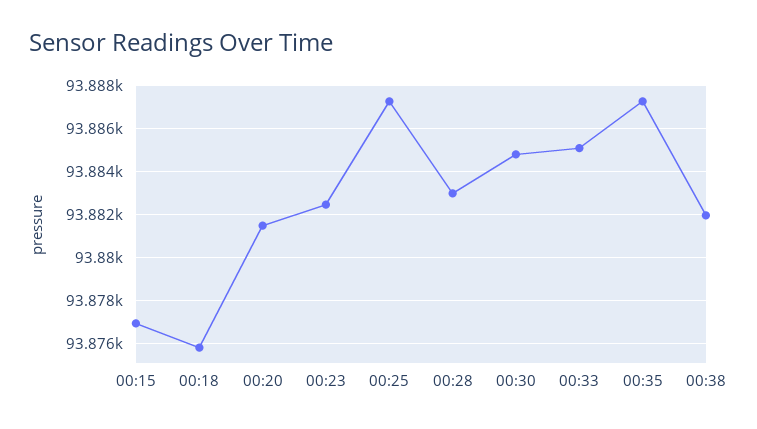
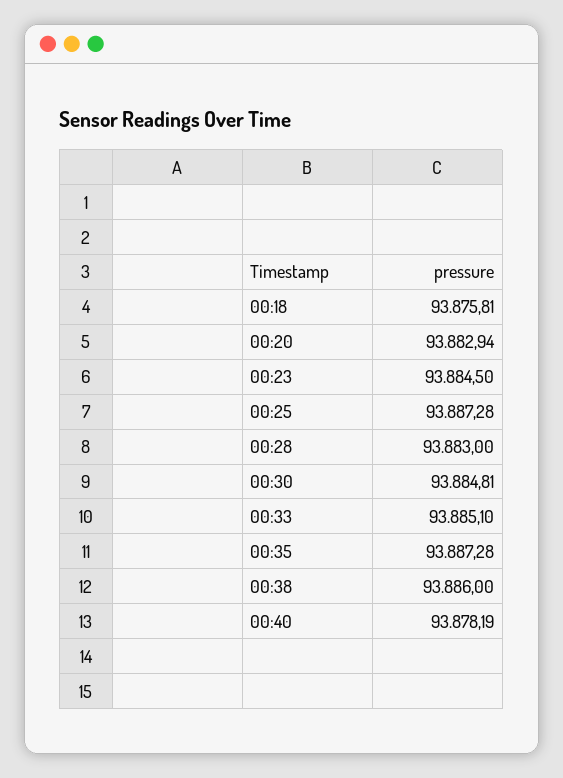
00:15: 93877 -> none
00:20: 93881.5 -> 93882.94
00:23: 93882.5 -> 93884.5
00:38: 93882 -> 93886
00:40: none -> 93878.19

